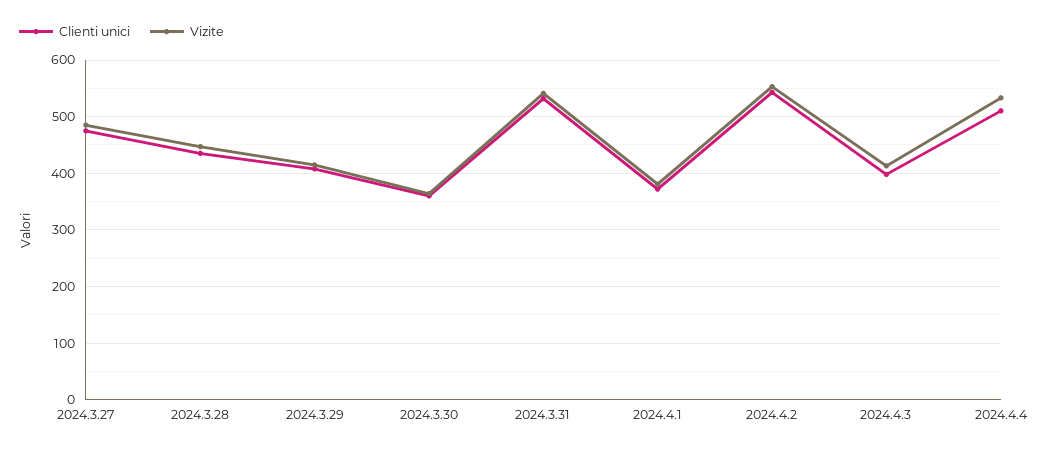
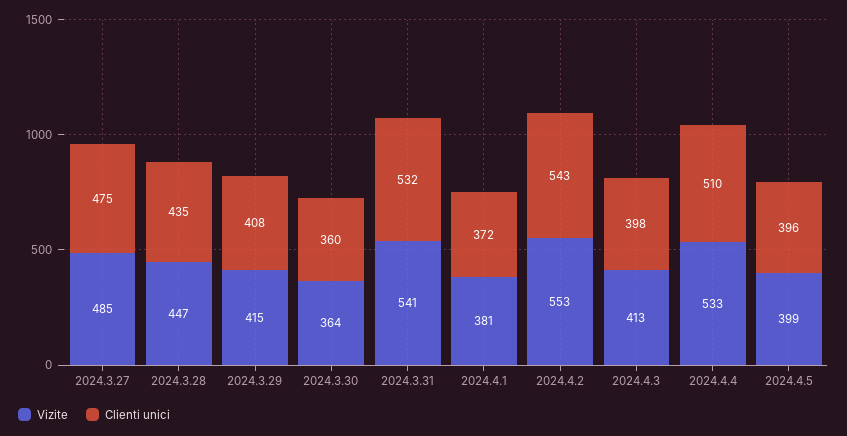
Vizite, 2024.4.5: none -> 399
Clienti unici, 2024.4.5: none -> 396

